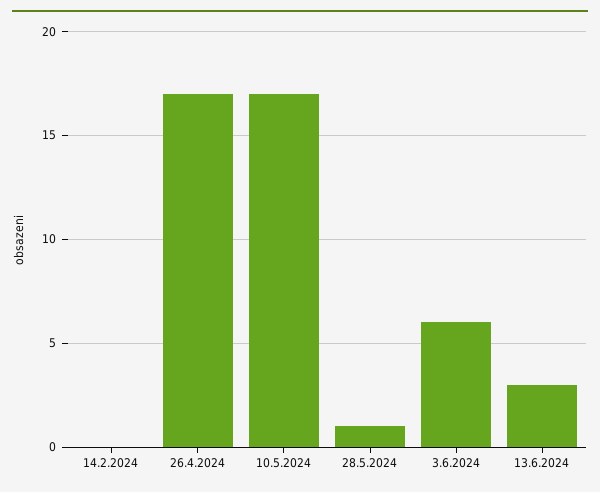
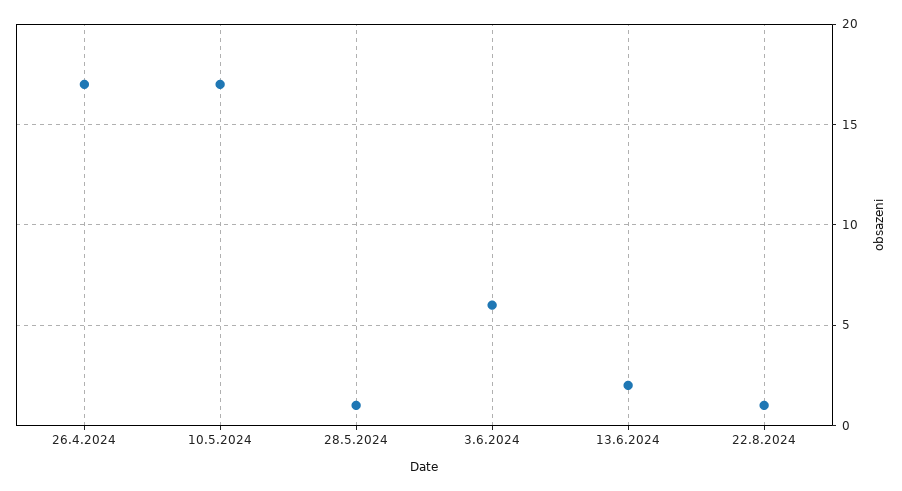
14.2.2024: 0 -> none
13.6.2024: 3 -> 2
22.8.2024: none -> 1

